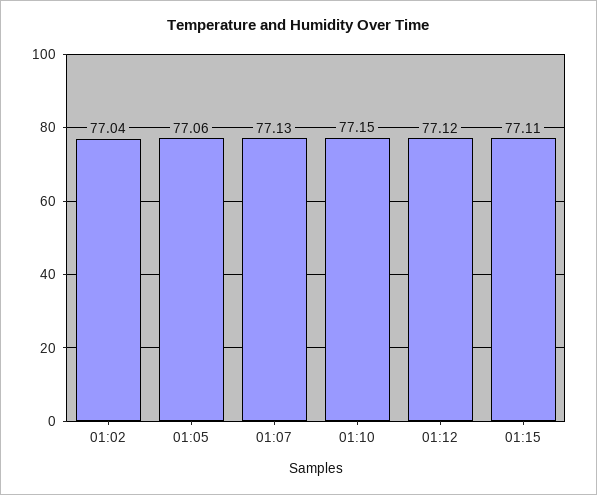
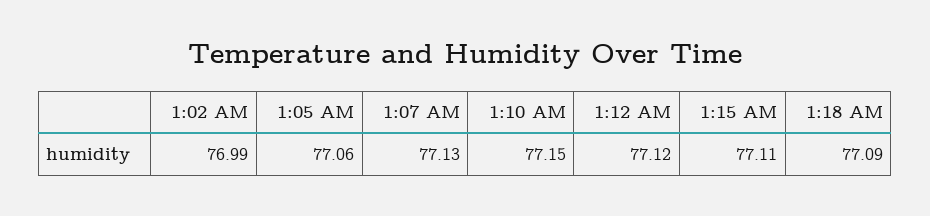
01:02: 77.04 -> 76.99
1:18 AM: none -> 77.09

